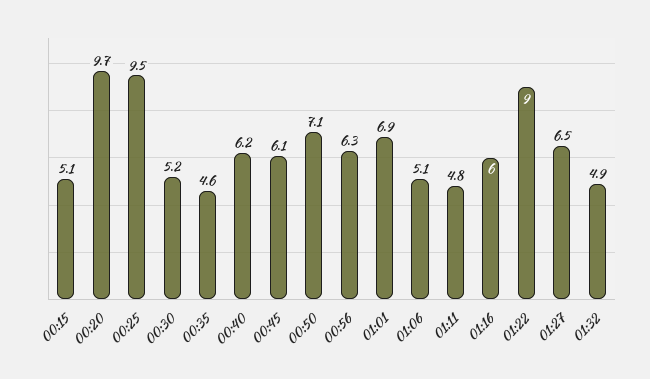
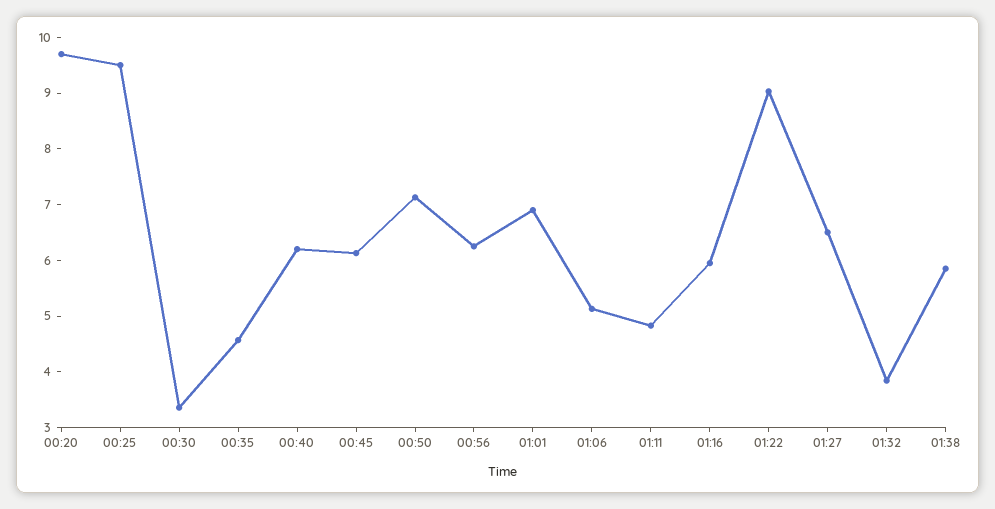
00:15: 5.1 -> none
00:30: 5.2 -> 3.4
01:32: 4.9 -> 3.8
01:38: none -> 5.8

